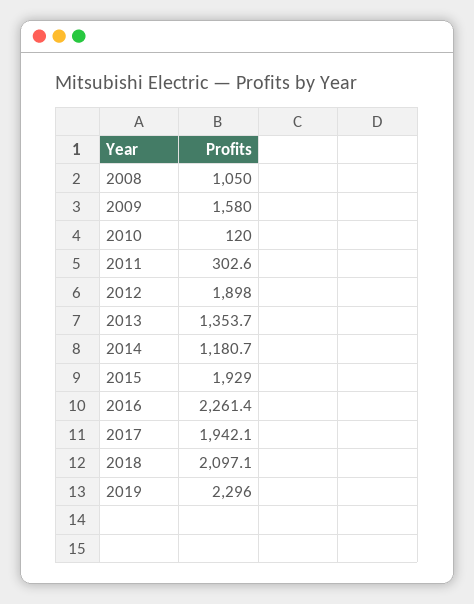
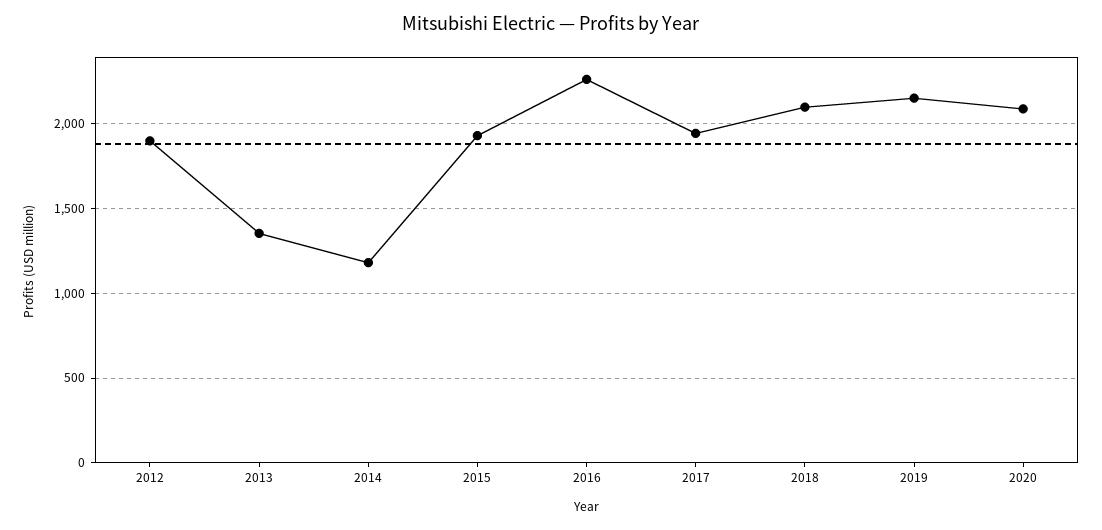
2008: 1050 -> none
2009: 1580 -> none
2010: 120 -> none
2011: 302.6 -> none
2019: 2296 -> 2150
2020: none -> 2100

